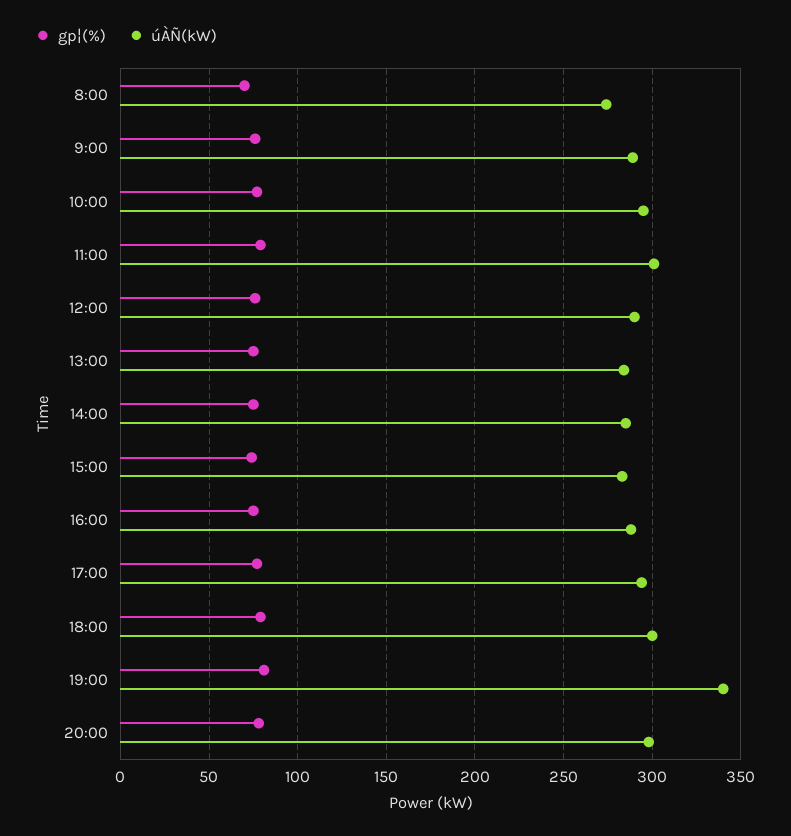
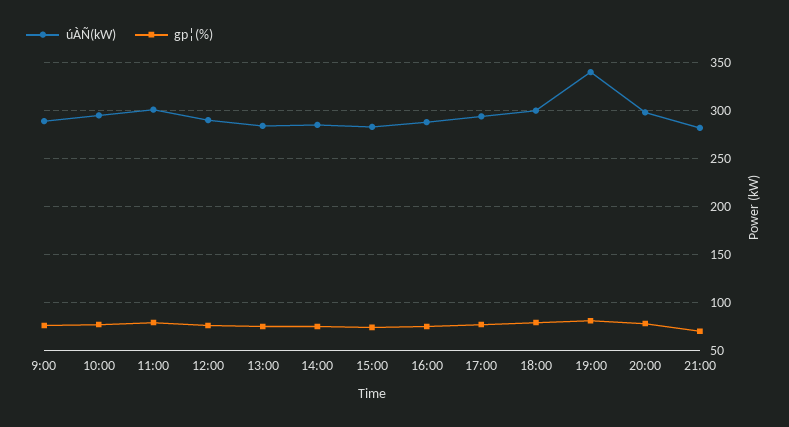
gp¦(%), 8:00: 70 -> none
úÀÑ(kW), 8:00: 275 -> none
úÀÑ(kW), 21:00: none -> 280
gp¦(%), 21:00: none -> 70

